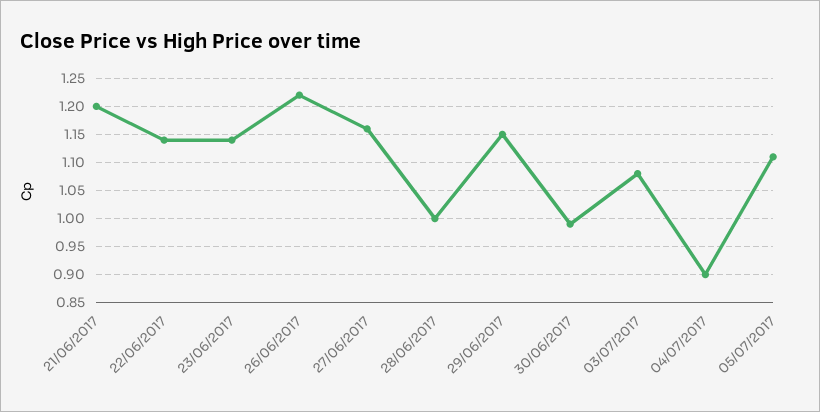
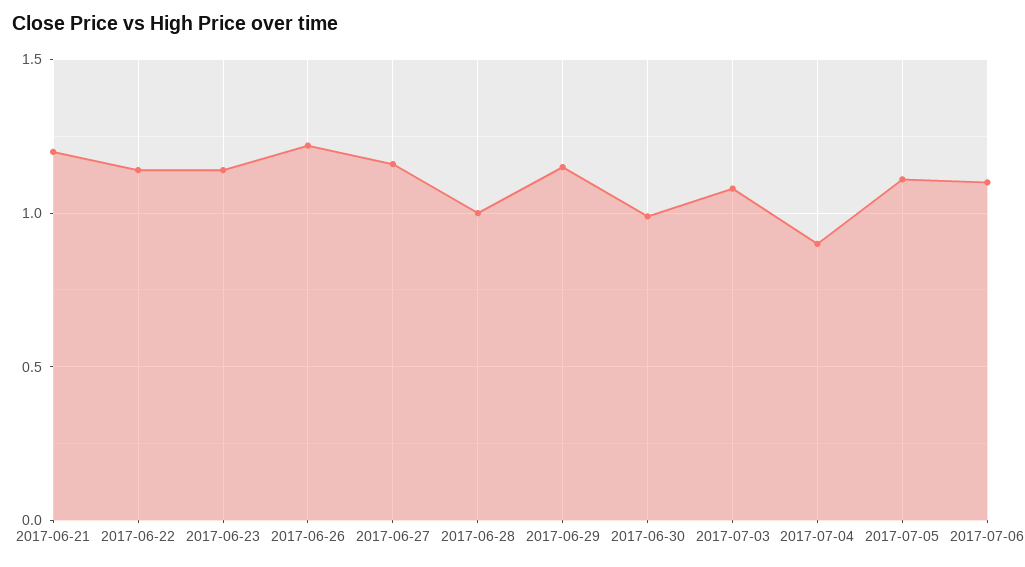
2017-07-06: none -> 1.1

